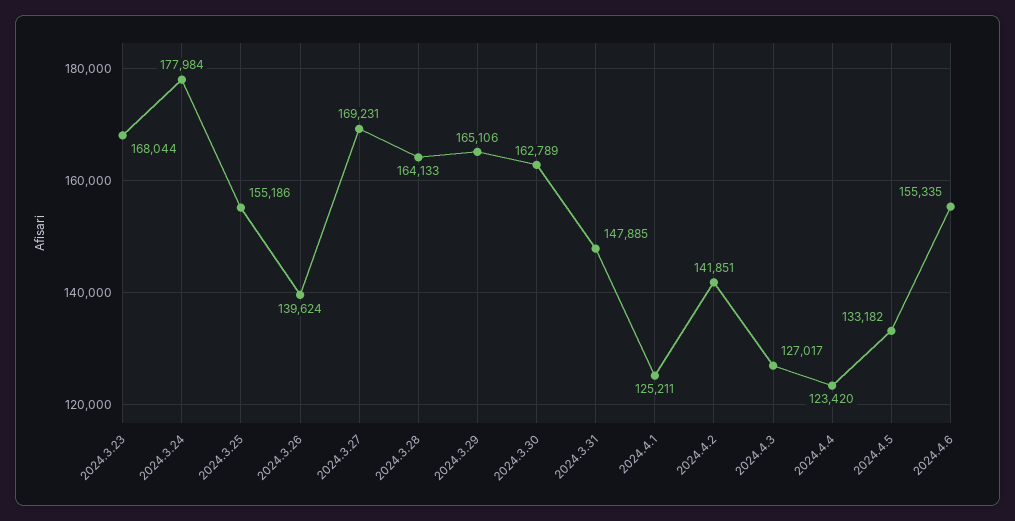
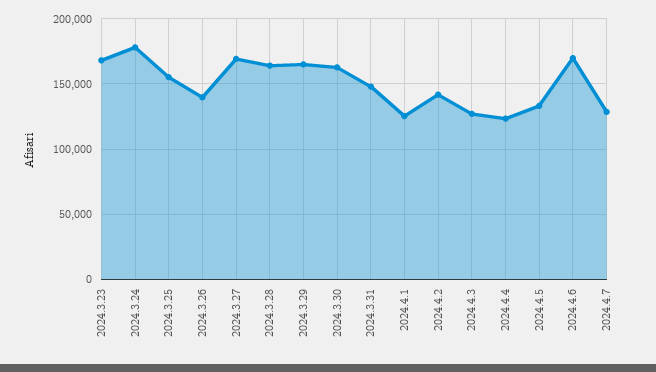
2024.4.6: 155335 -> 170000
2024.4.7: none -> 130000

